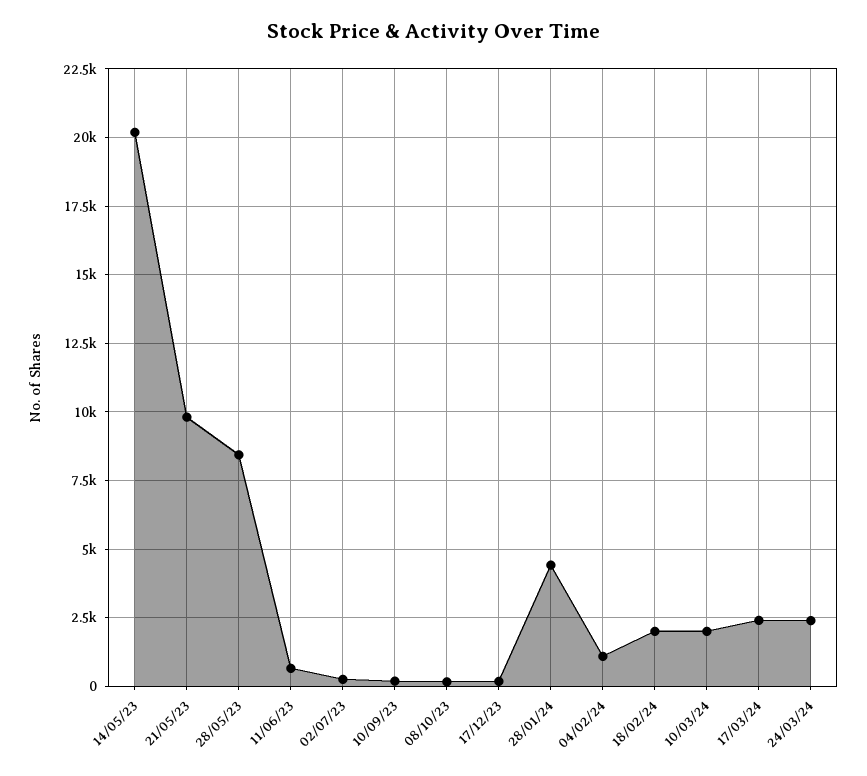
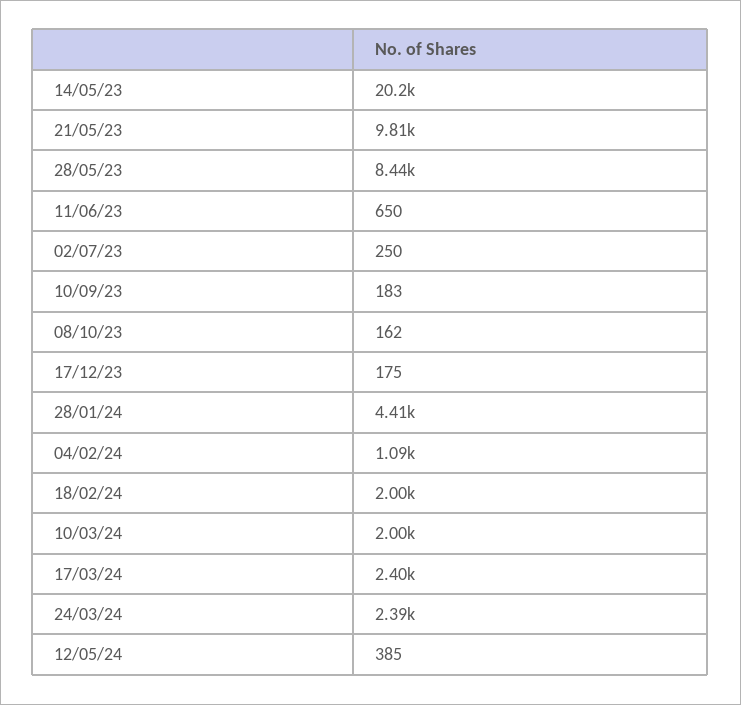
12/05/24: none -> 385

